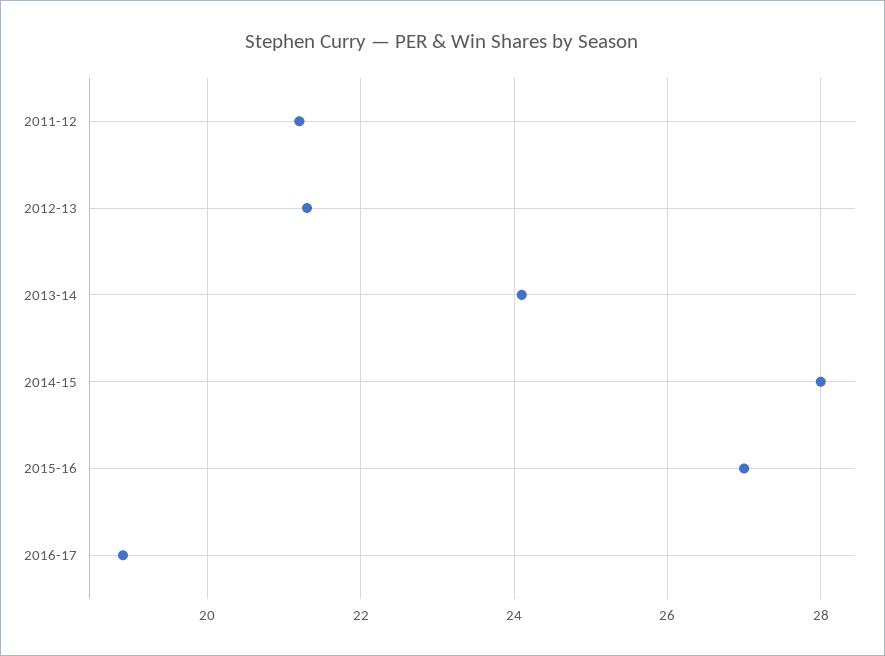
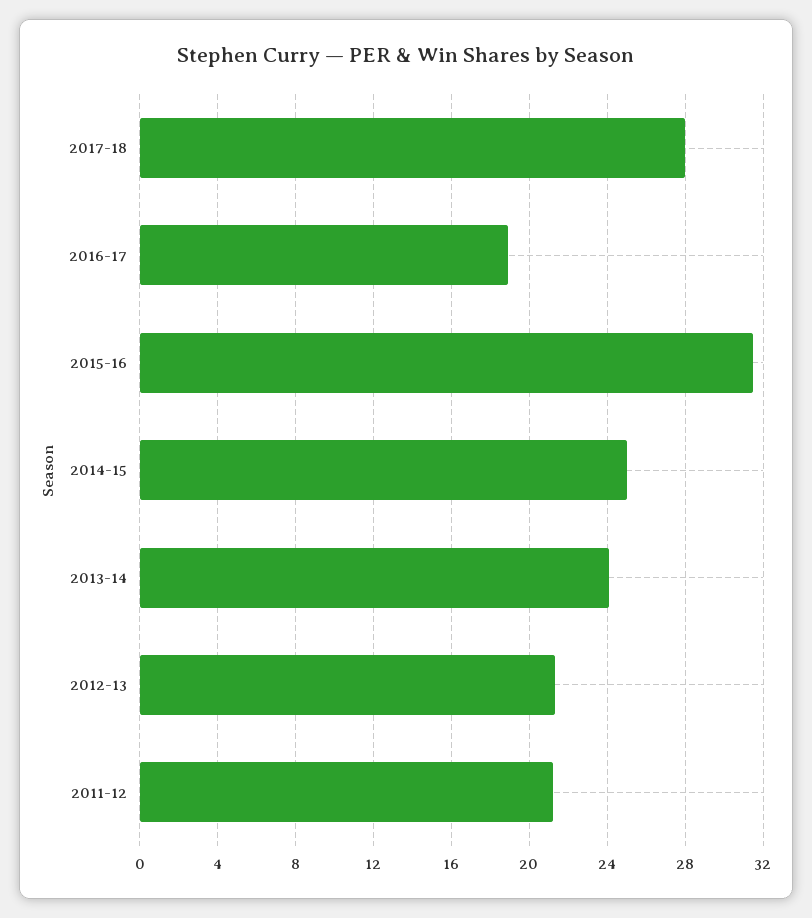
2014-15: 28 -> 25
2015-16: 27 -> 31.5
2017-18: none -> 28

